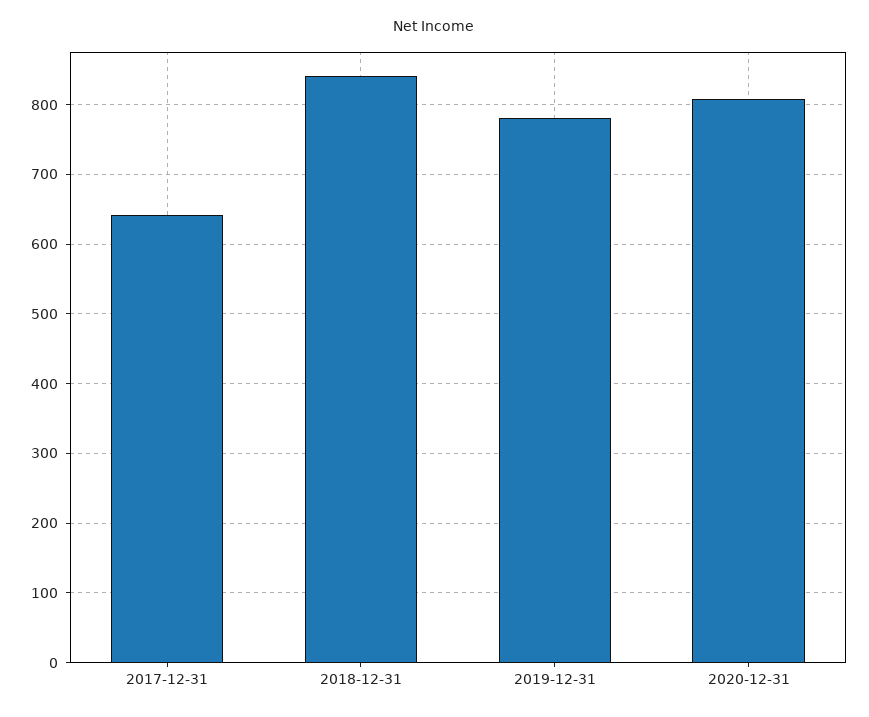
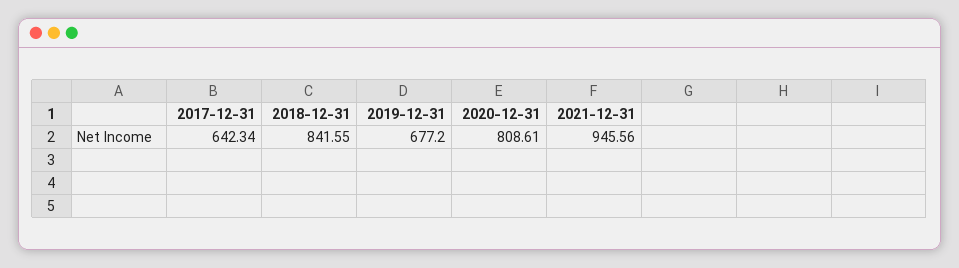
2019-12-31: 780 -> 677.2
2021-12-31: none -> 945.56

